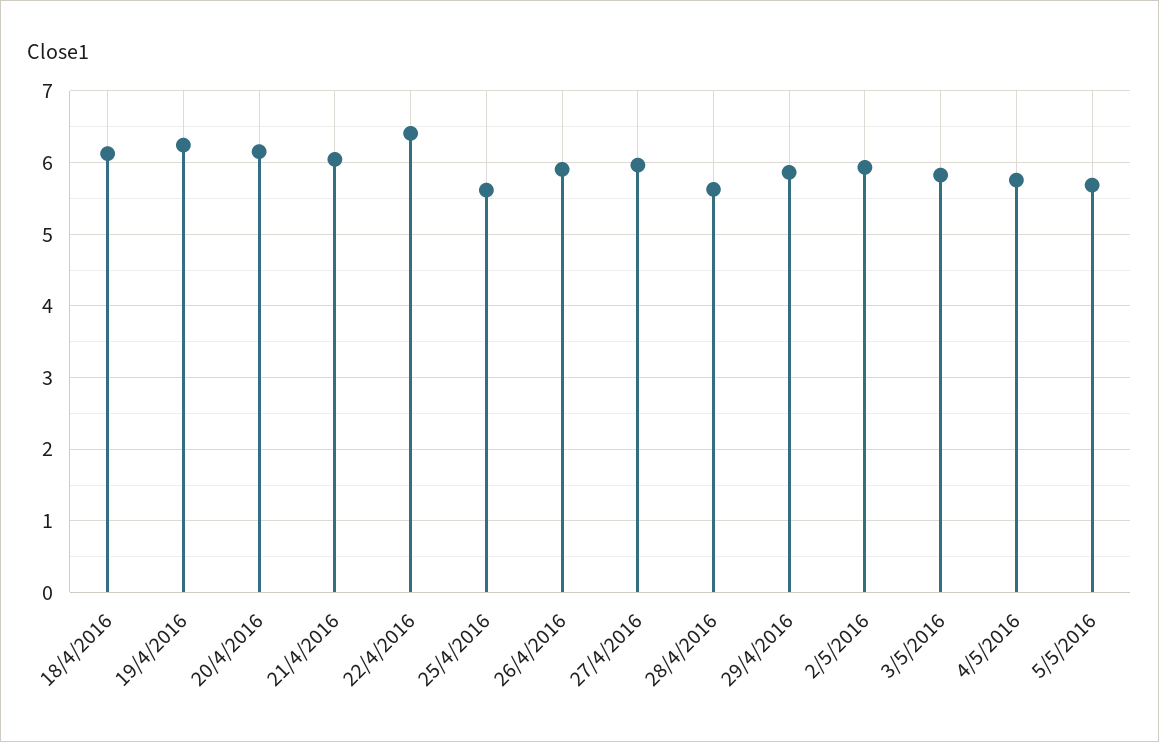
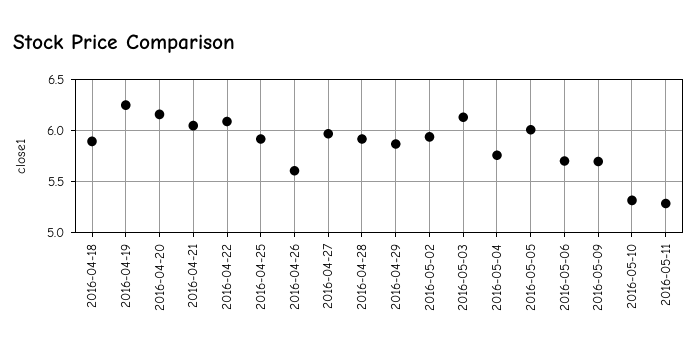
18/4/2016: 6.1 -> 5.9
22/4/2016: 6.4 -> 6.1
25/4/2016: 5.6 -> 5.9
26/4/2016: 5.9 -> 5.6
28/4/2016: 5.6 -> 5.9
3/5/2016: 5.8 -> 6.1
5/5/2016: 5.7 -> 6
2016-05-06: none -> 5.7
2016-05-09: none -> 5.7
2016-05-10: none -> 5.3
2016-05-11: none -> 5.3

